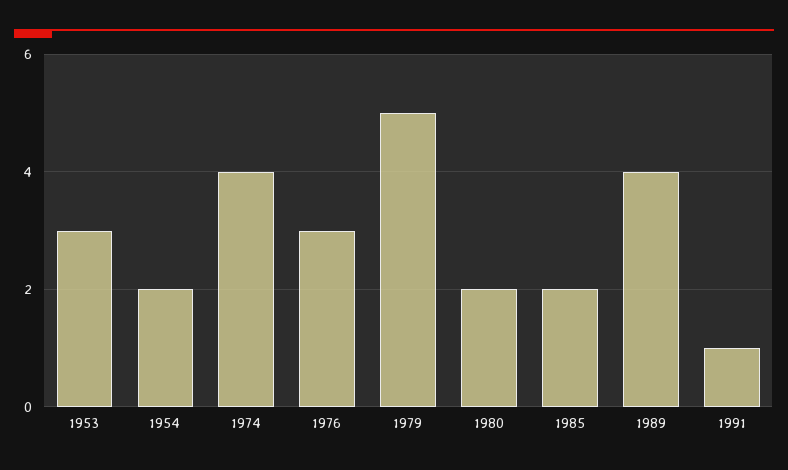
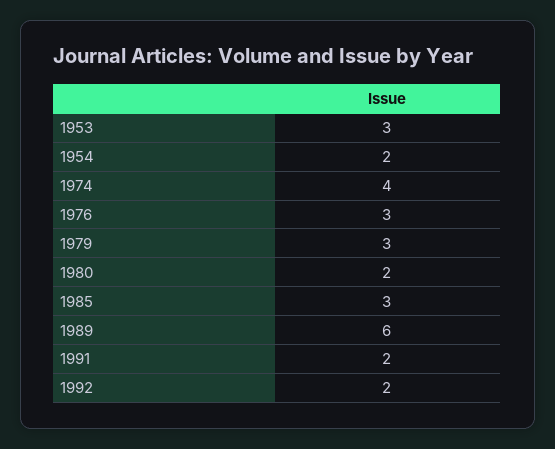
1979: 5 -> 3
1985: 2 -> 3
1989: 4 -> 6
1991: 1 -> 2
1992: none -> 2

